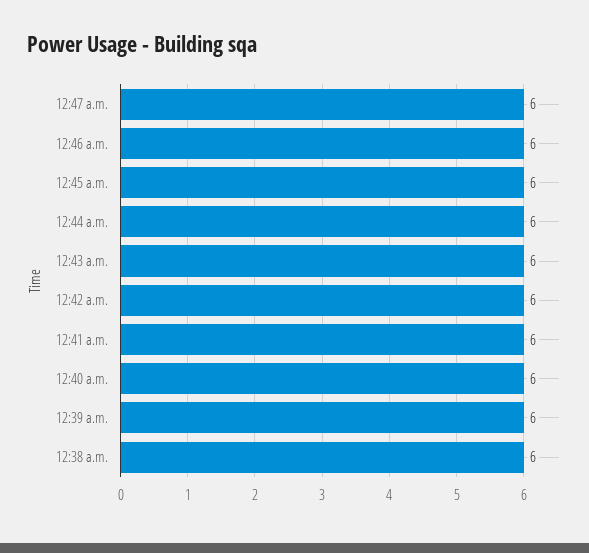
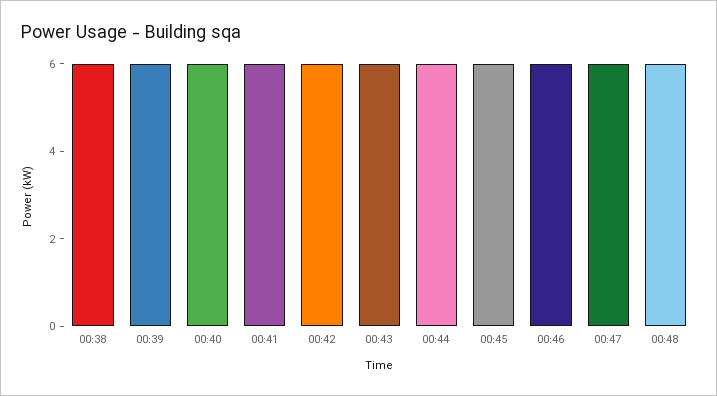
00:48: none -> 6

